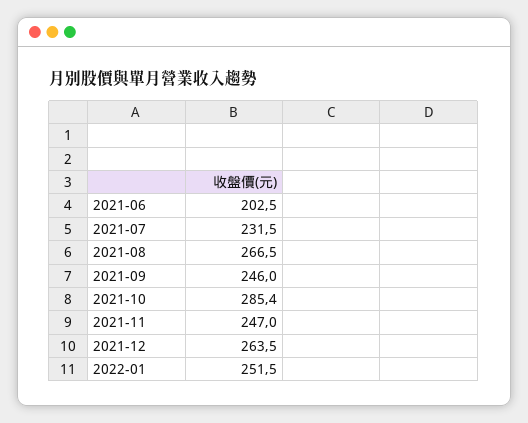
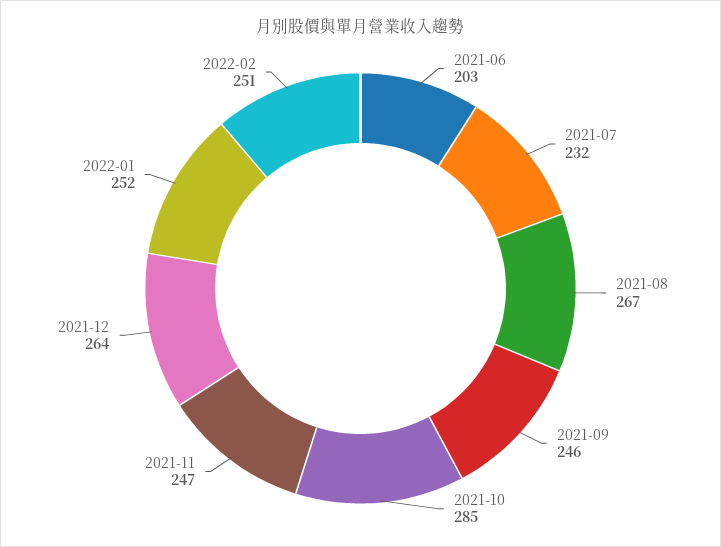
2022-02: none -> 251

